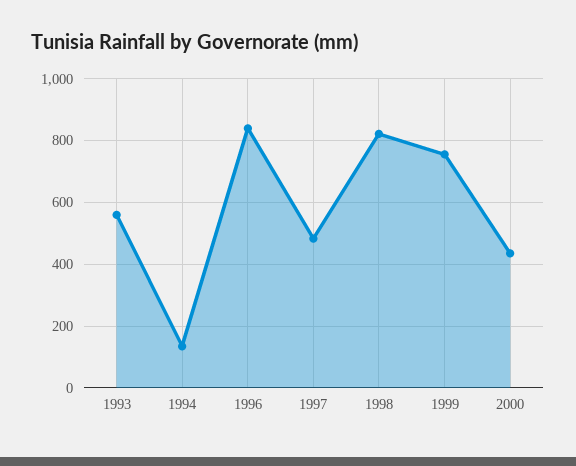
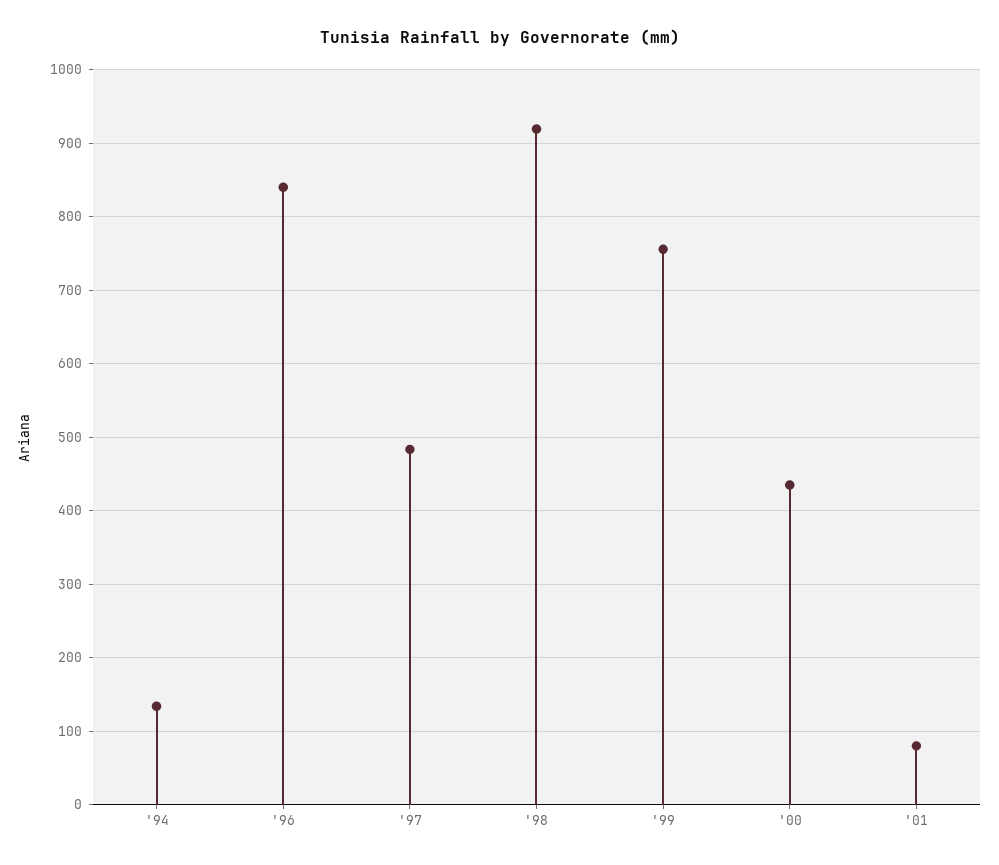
1993: 560 -> none
1998: 820 -> 920
'01: none -> 80

